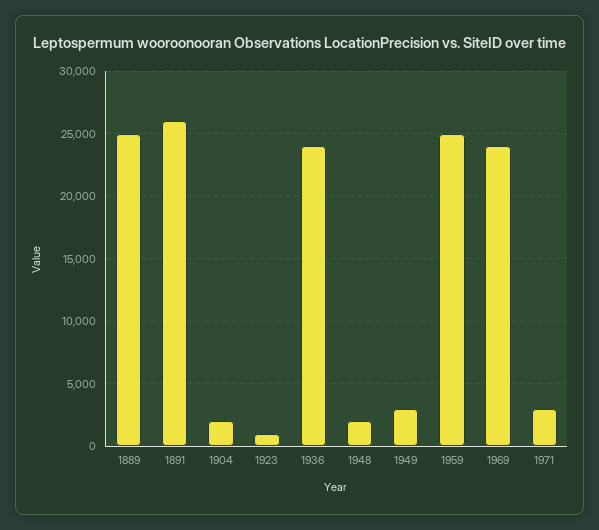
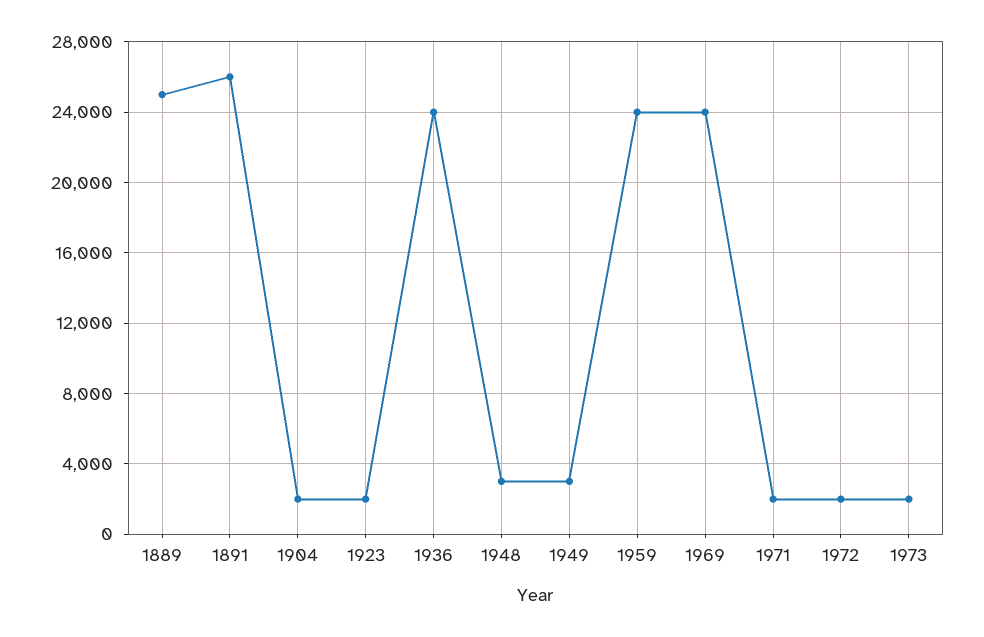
1923: 1000 -> 2000
1948: 2000 -> 3000
1959: 25000 -> 24000
1971: 3000 -> 2000
1972: none -> 2000
1973: none -> 2000

